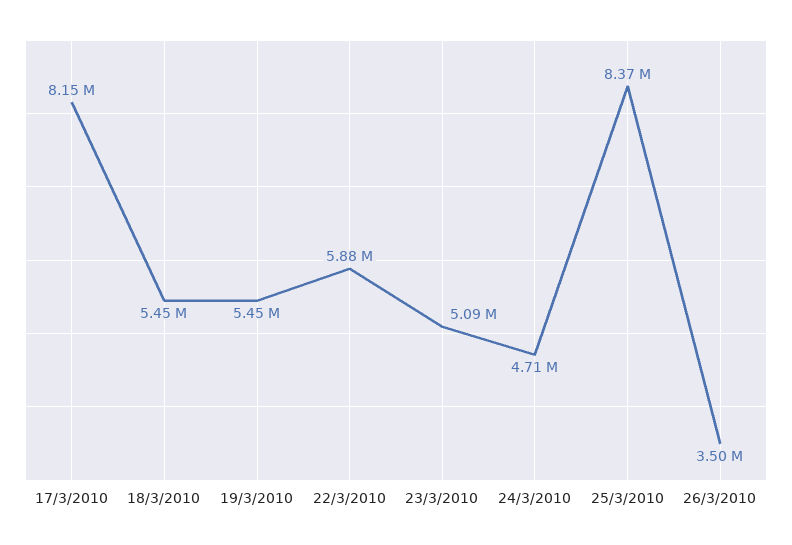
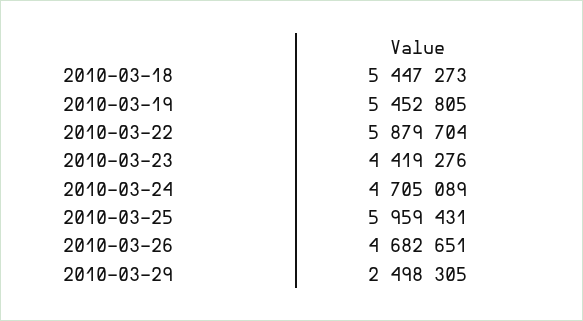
17/3/2010: 8150000 -> none
23/3/2010: 5090000 -> 4419276
25/3/2010: 8370000 -> 5959431
26/3/2010: 3500000 -> 4682651
2010-03-29: none -> 2498305

